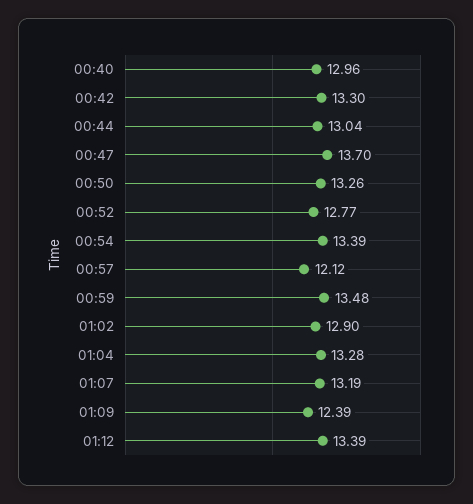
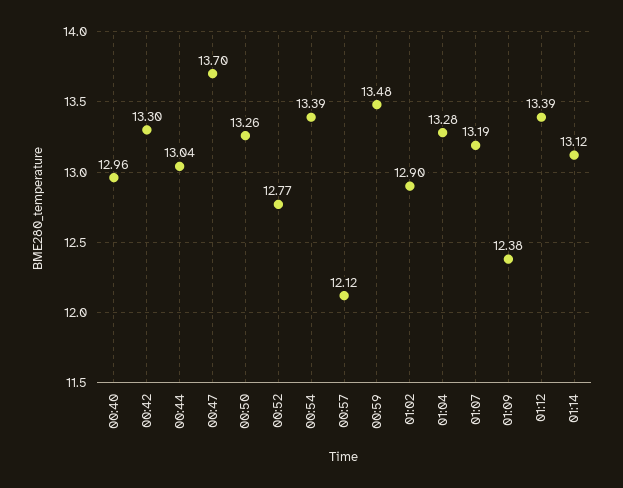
01:09: 12.39 -> 12.38
01:14: none -> 13.12

